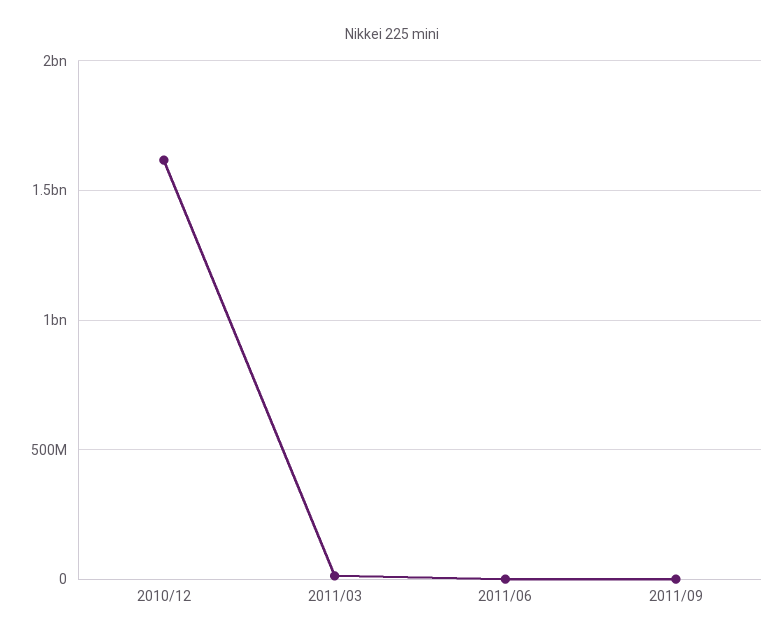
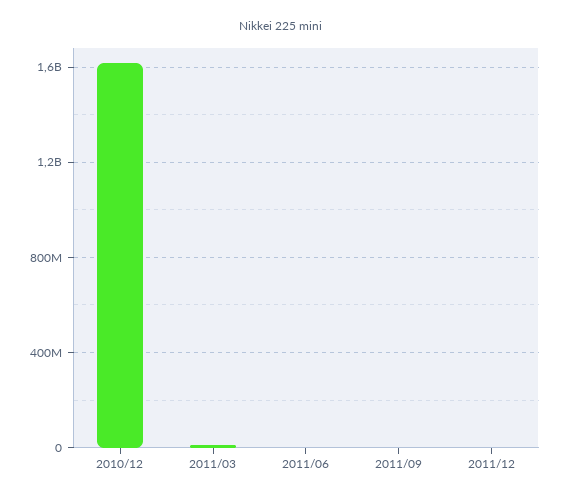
2011/12: none -> 0

